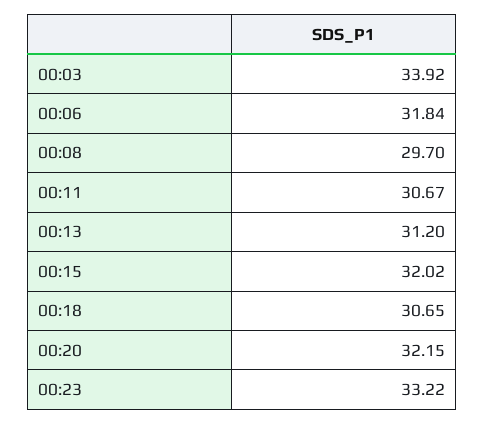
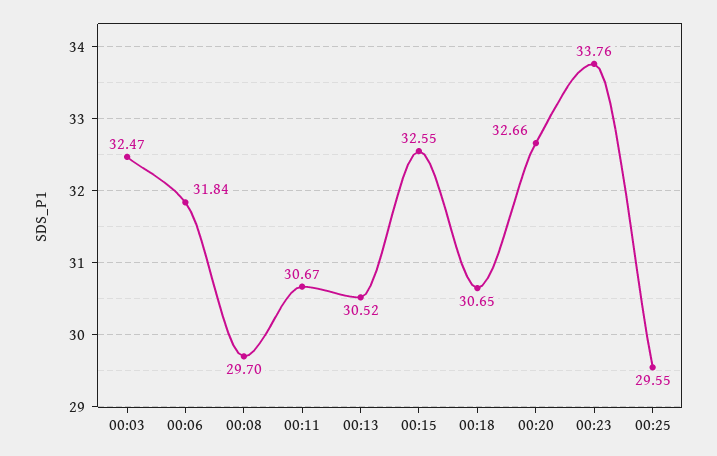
00:03: 33.92 -> 32.47
00:13: 31.2 -> 30.52
00:15: 32.02 -> 32.55
00:20: 32.15 -> 32.66
00:23: 33.22 -> 33.76
00:25: none -> 29.55

